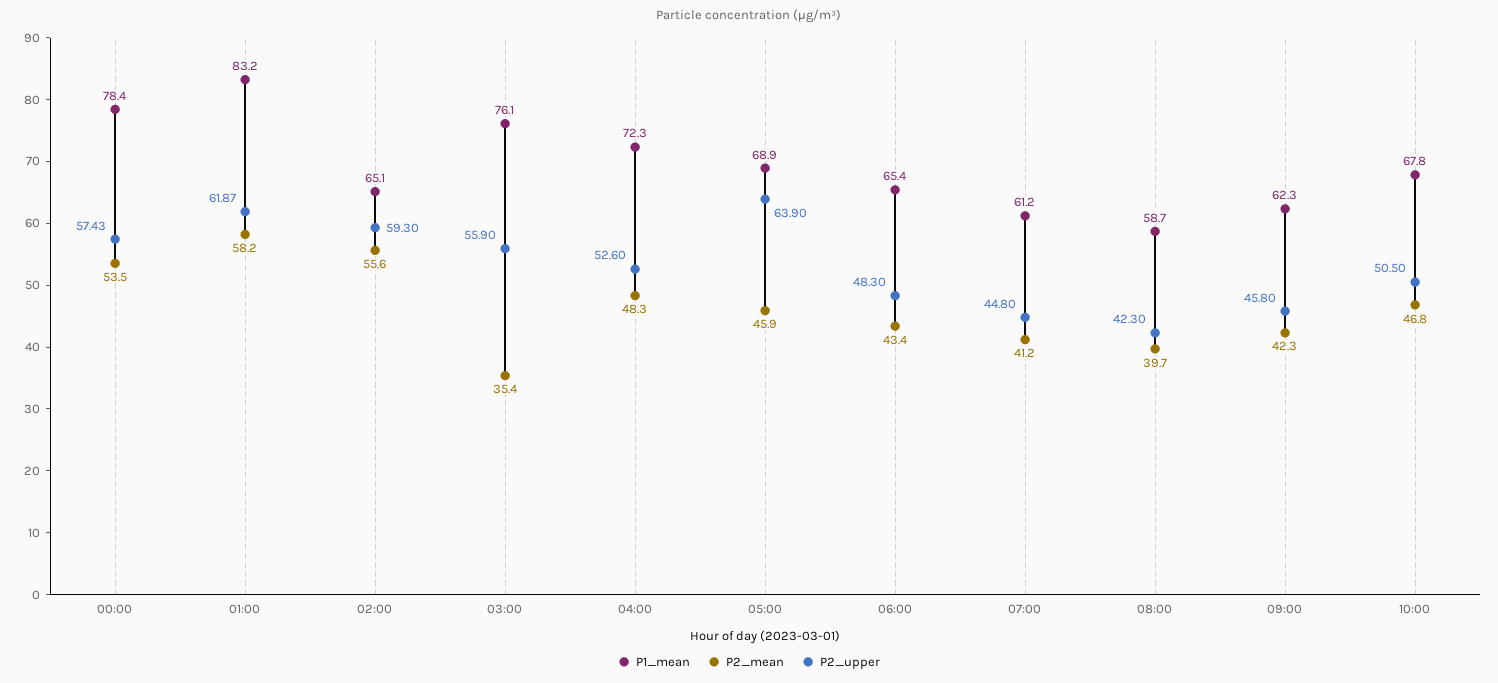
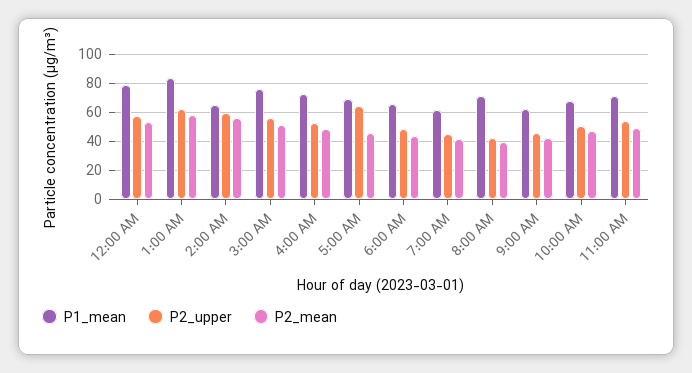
P2_mean, 03:00: 35.4 -> 50
P1_mean, 08:00: 58.7 -> 70
P1_mean, 11:00 AM: none -> 70
P2_upper, 11:00 AM: none -> 55
P2_mean, 11:00 AM: none -> 50

